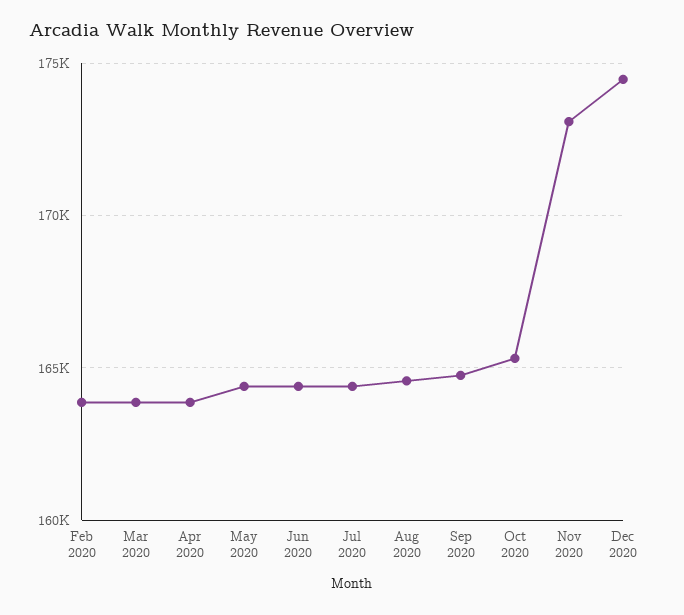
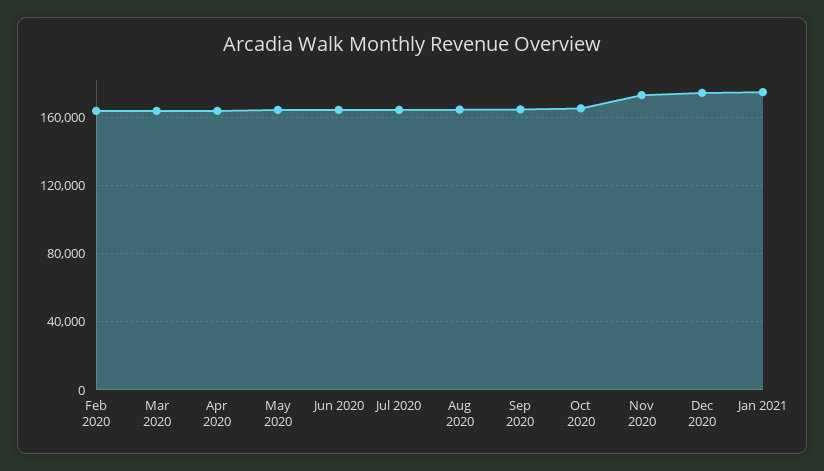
Jan 2021: none -> 175000

